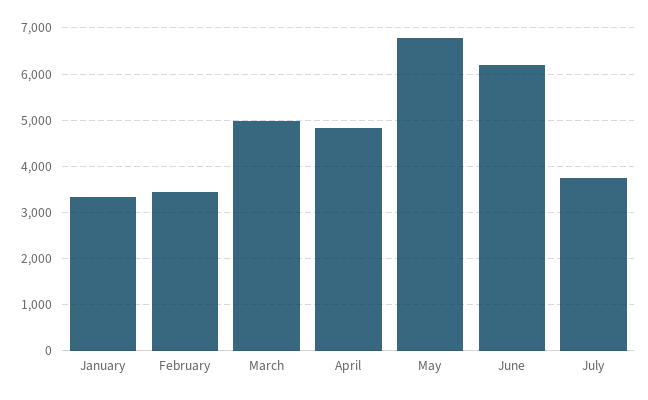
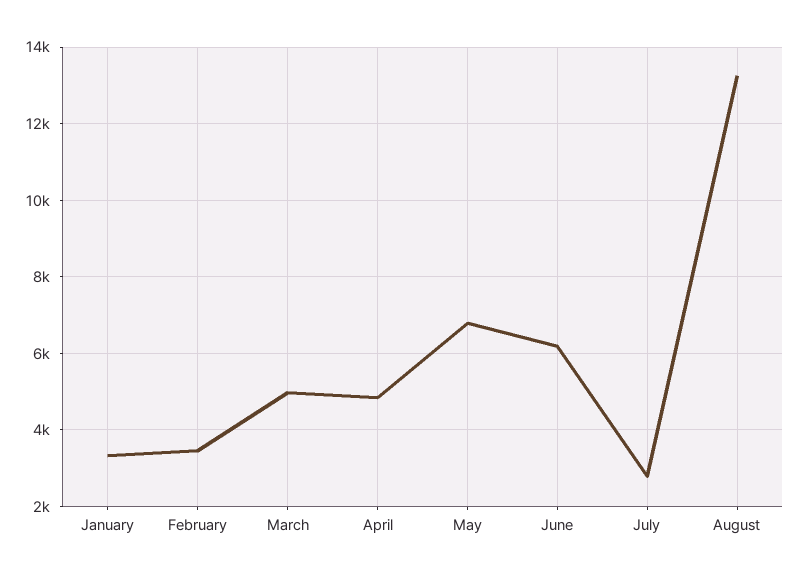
July: 3800 -> 2800
August: none -> 13200

